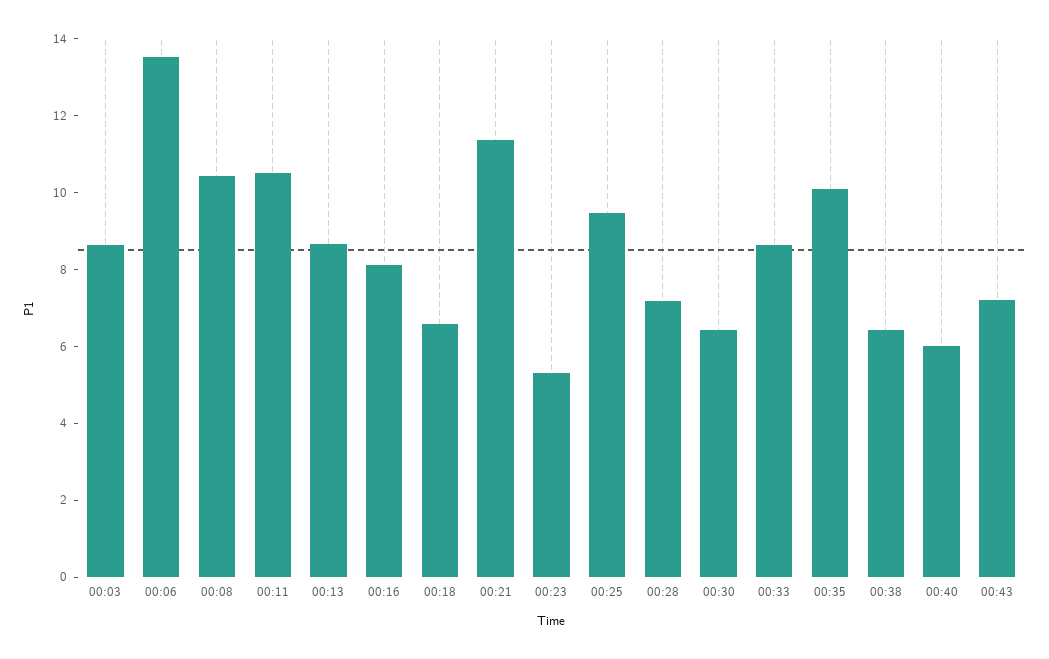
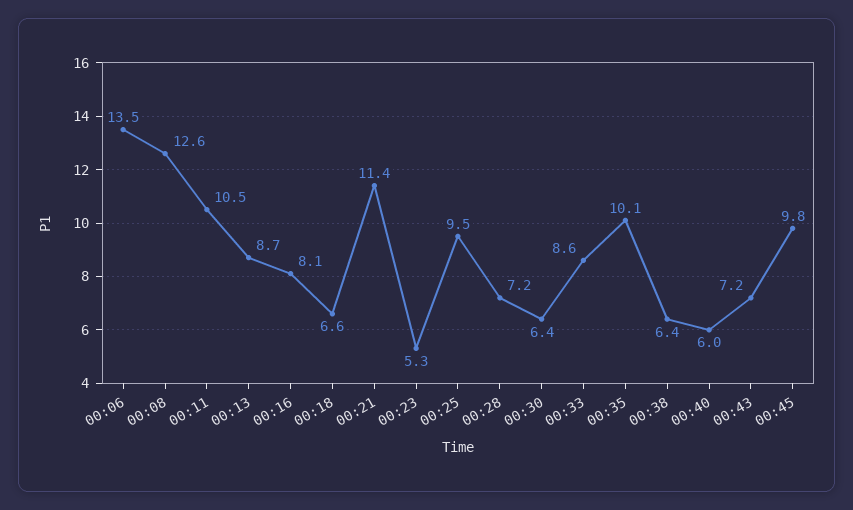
00:03: 8.5 -> none
00:08: 10.5 -> 12.6
00:45: none -> 9.8

